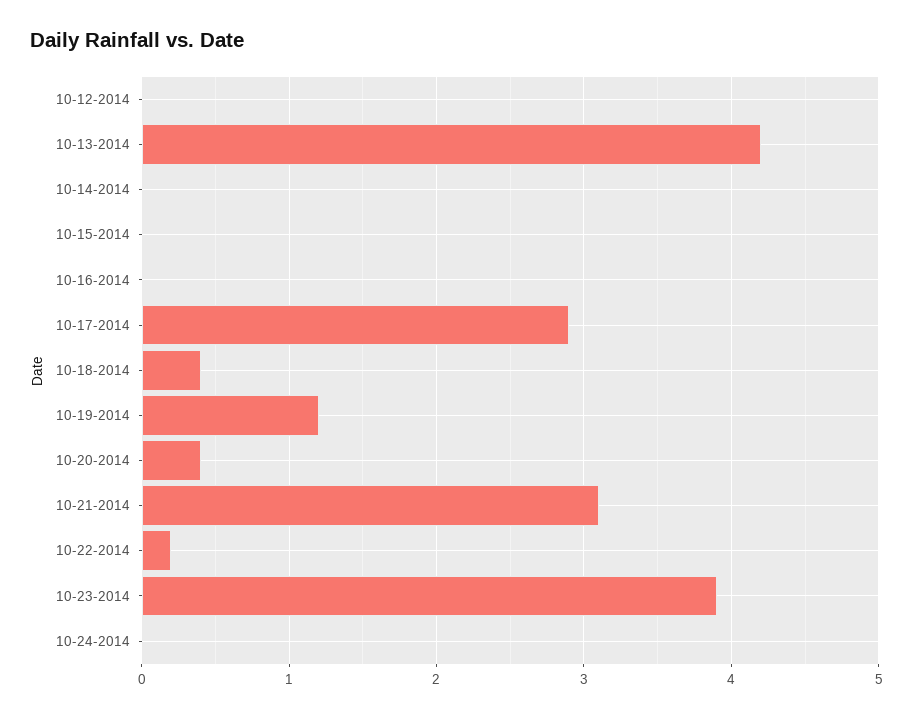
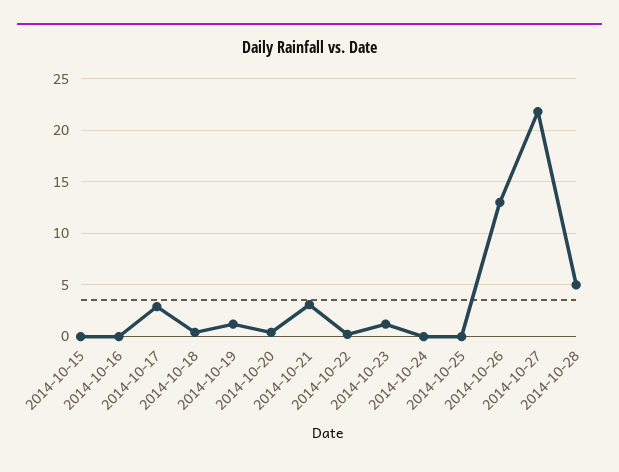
10-12-2014: 0 -> none
10-13-2014: 4.2 -> none
10-14-2014: 0 -> none
10-23-2014: 3.9 -> 1
2014-10-25: none -> 0
2014-10-26: none -> 13
2014-10-27: none -> 22
2014-10-28: none -> 5

